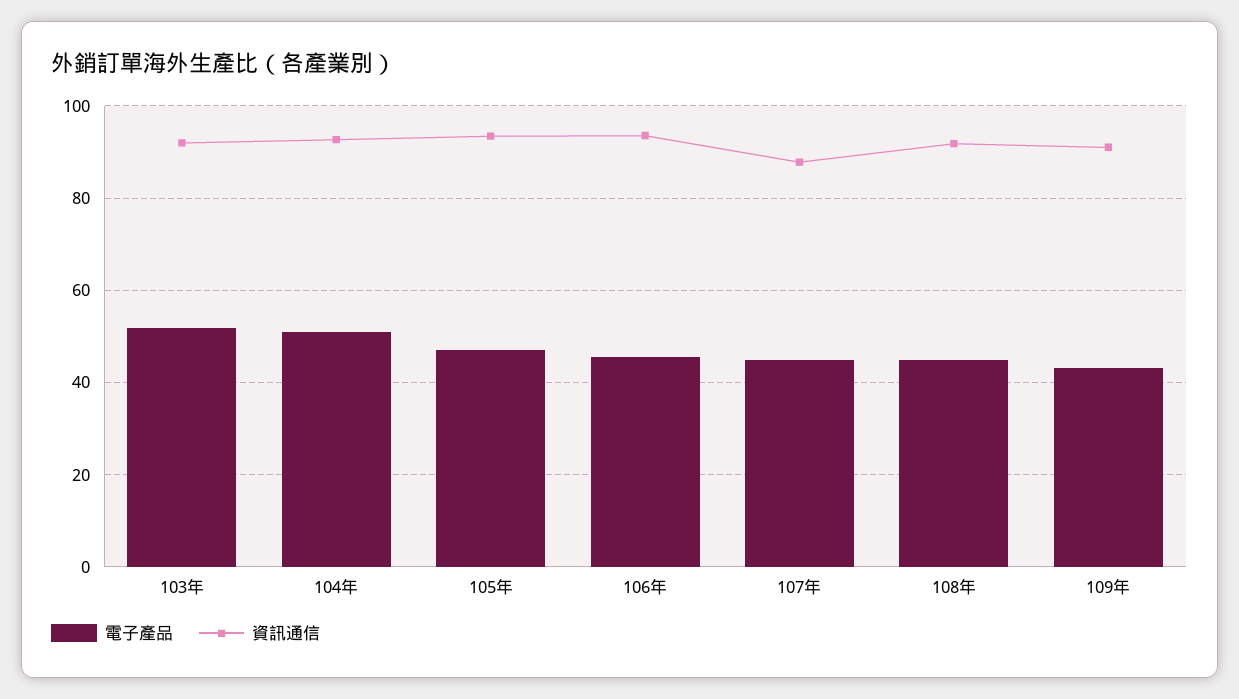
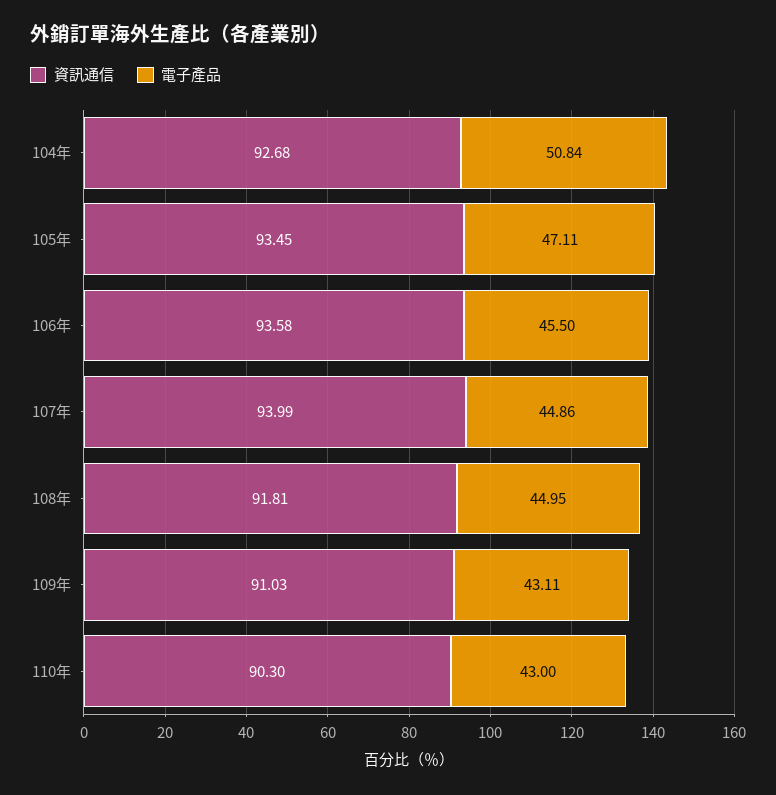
電子產品, 103年: 52 -> none
資訊通信, 103年: 92 -> none
資訊通信, 107年: 88 -> 93.99
資訊通信, 110年: none -> 90.3
電子產品, 110年: none -> 43

